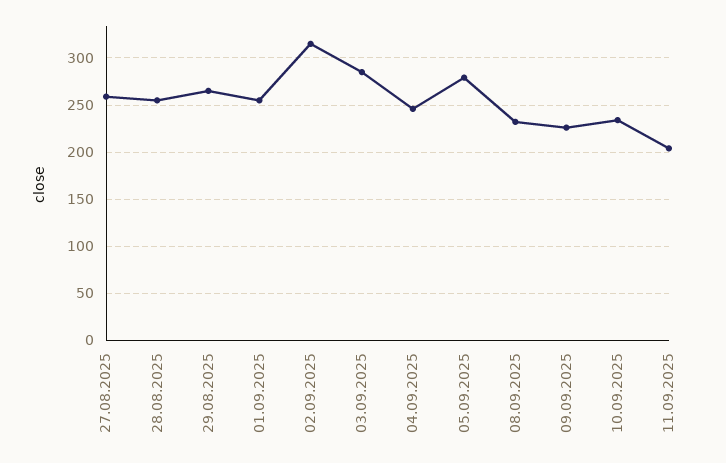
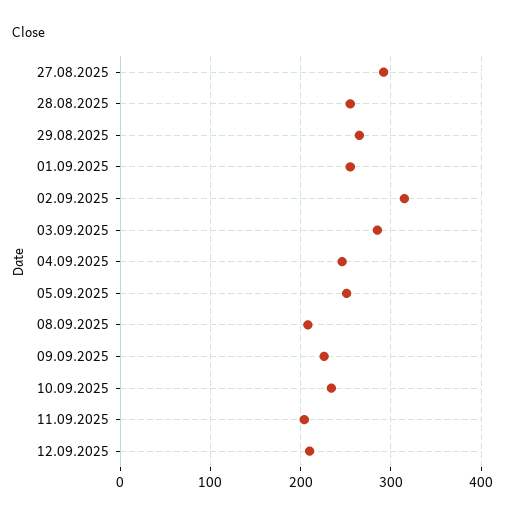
27.08.2025: 260 -> 290
05.09.2025: 280 -> 250
08.09.2025: 230 -> 210
12.09.2025: none -> 210

